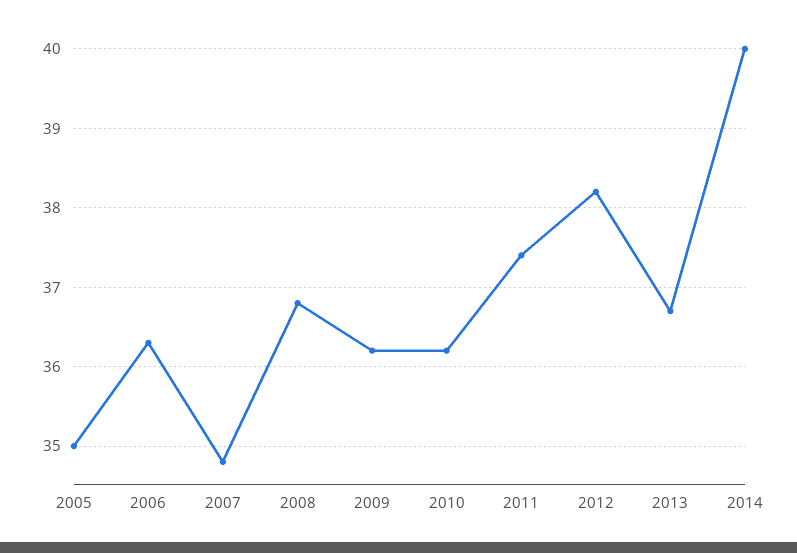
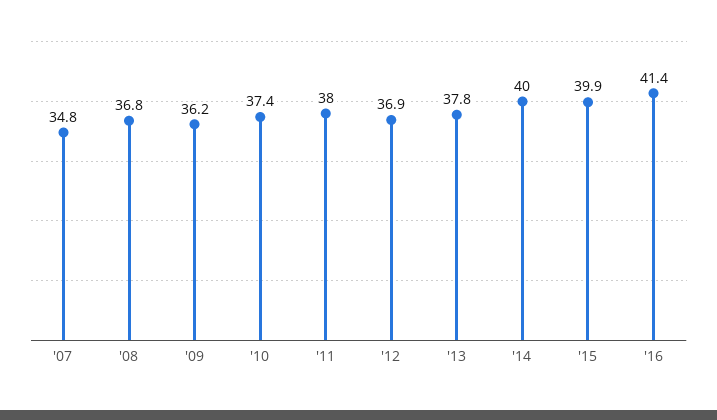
2005: 35 -> none
2006: 36.3 -> none
2010: 36.2 -> 37.4
2011: 37.4 -> 38
2012: 38.2 -> 36.9
2013: 36.7 -> 37.8
'15: none -> 39.9
'16: none -> 41.4

